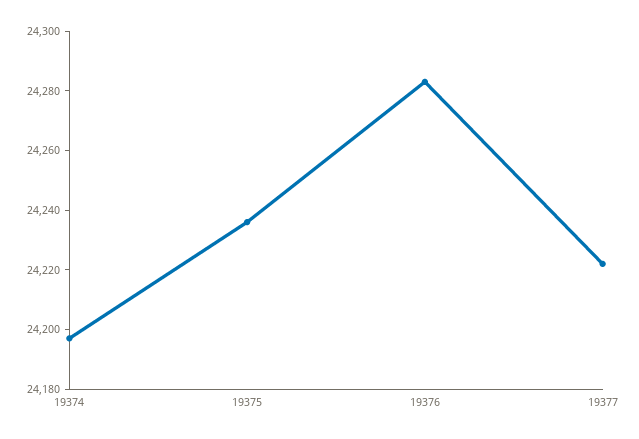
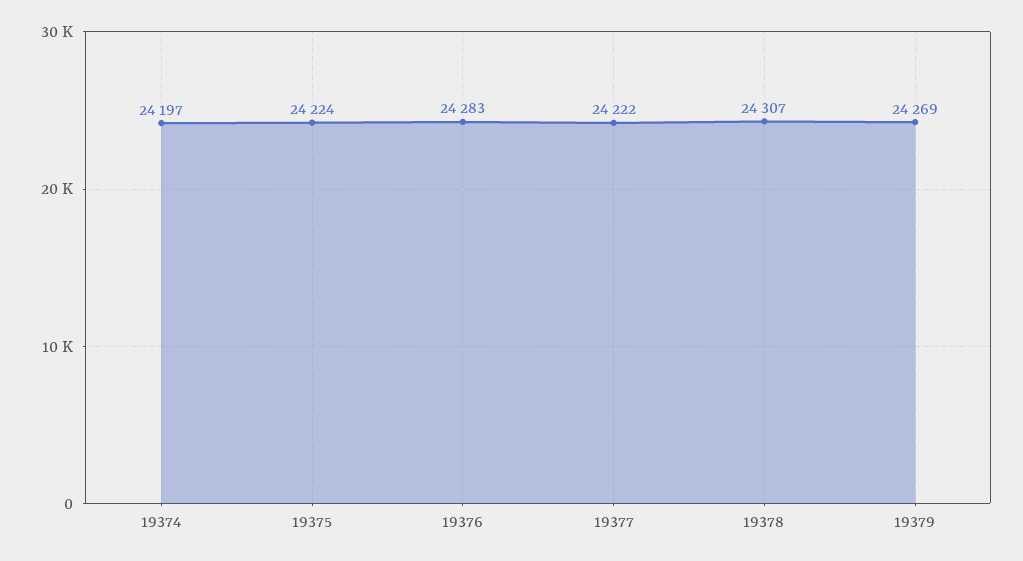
19375: 24235 -> 24224
19378: none -> 24307
19379: none -> 24269

